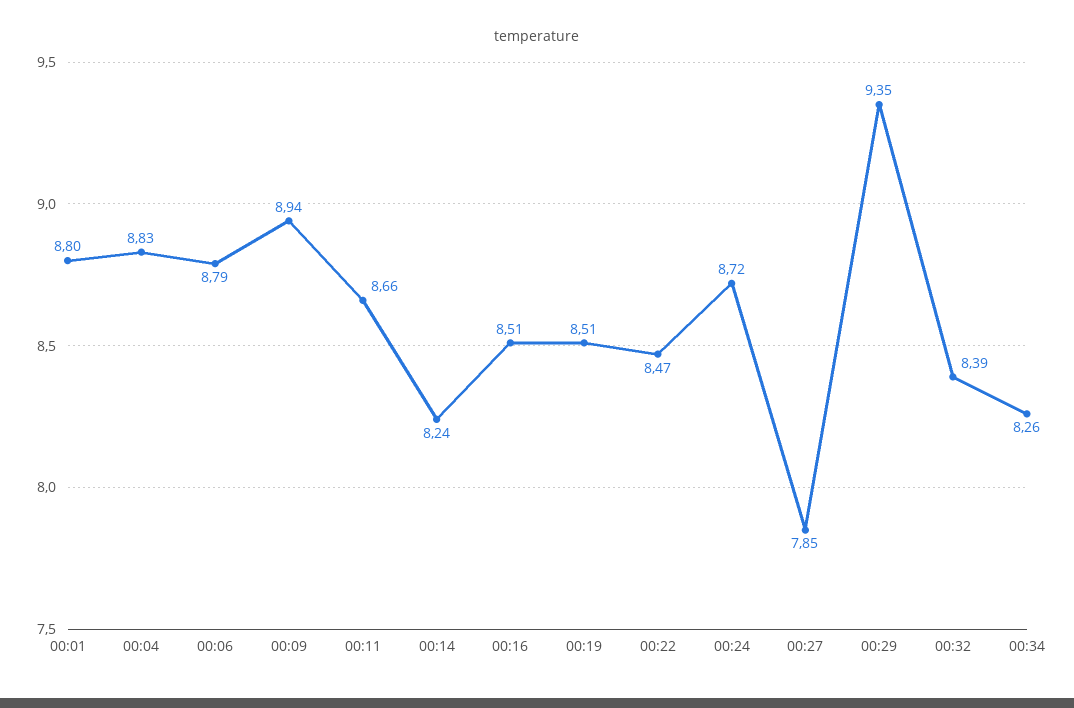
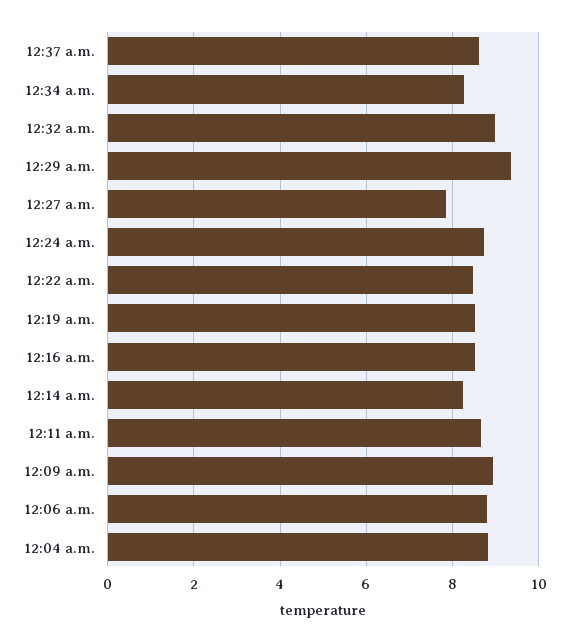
00:01: 8.8 -> none
00:32: 8.39 -> 9
12:37 a.m.: none -> 8.6

